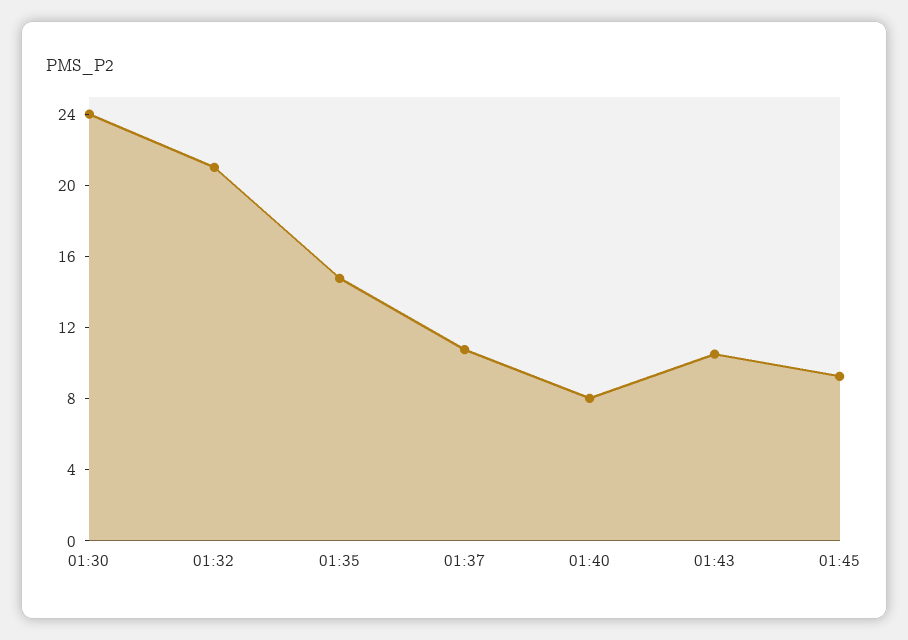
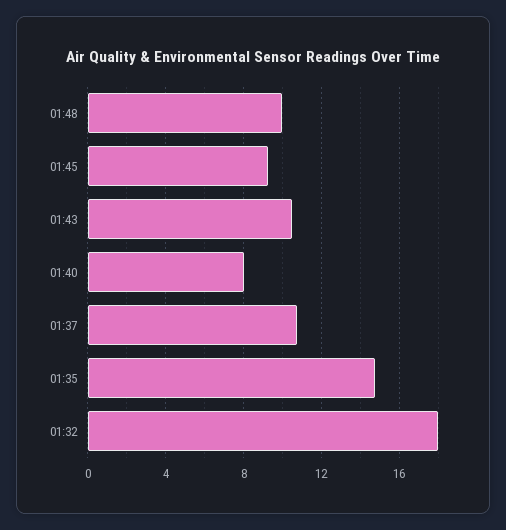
01:30: 24 -> none
01:32: 21 -> 18
01:48: none -> 10

